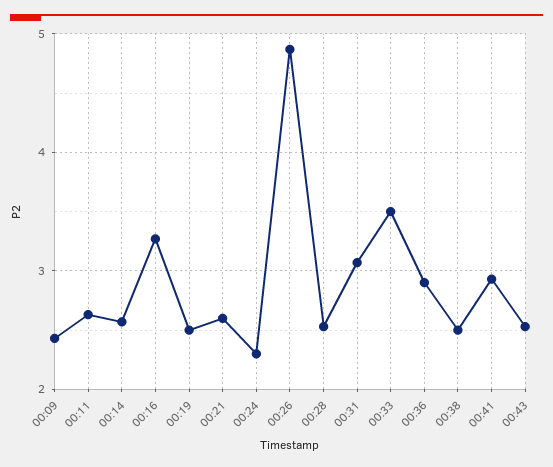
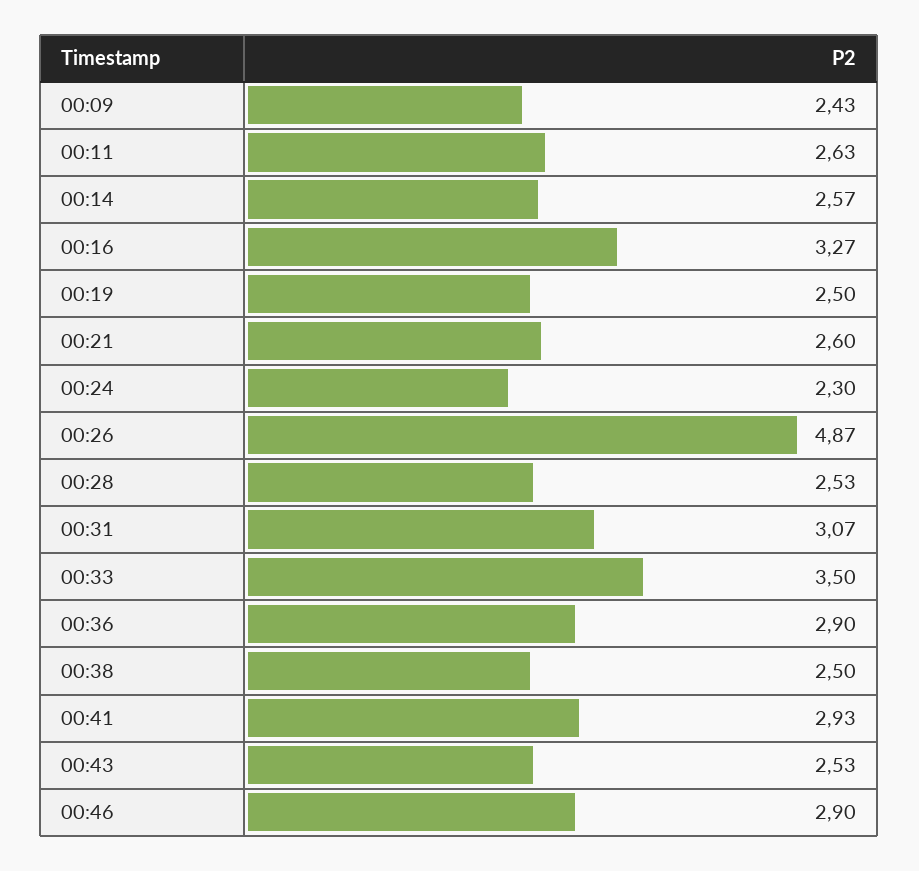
00:46: none -> 2.9

